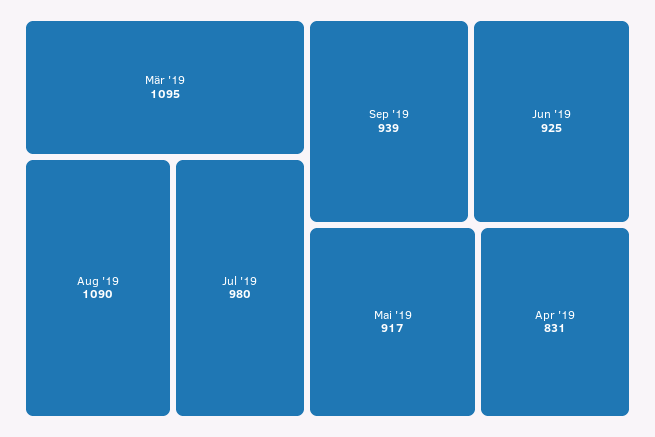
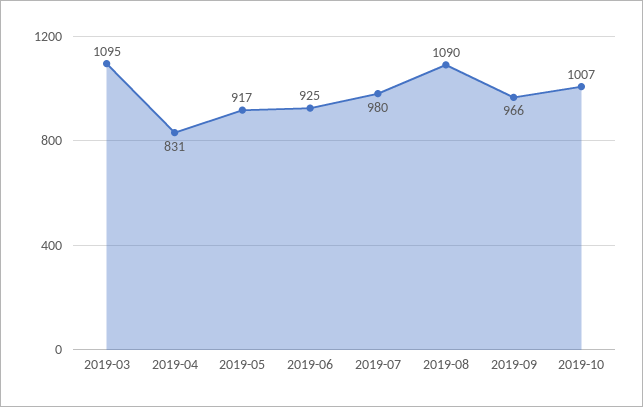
Sep '19: 939 -> 966
2019-10: none -> 1007

